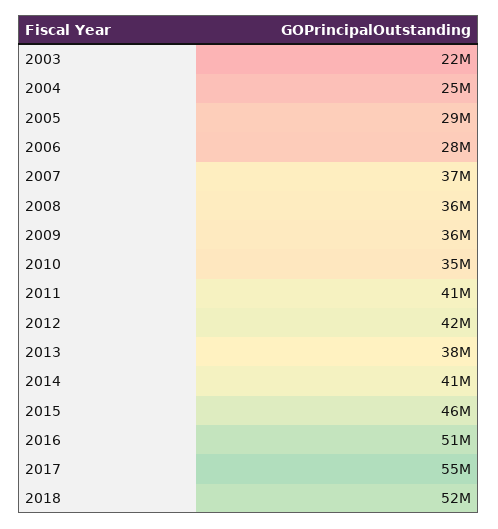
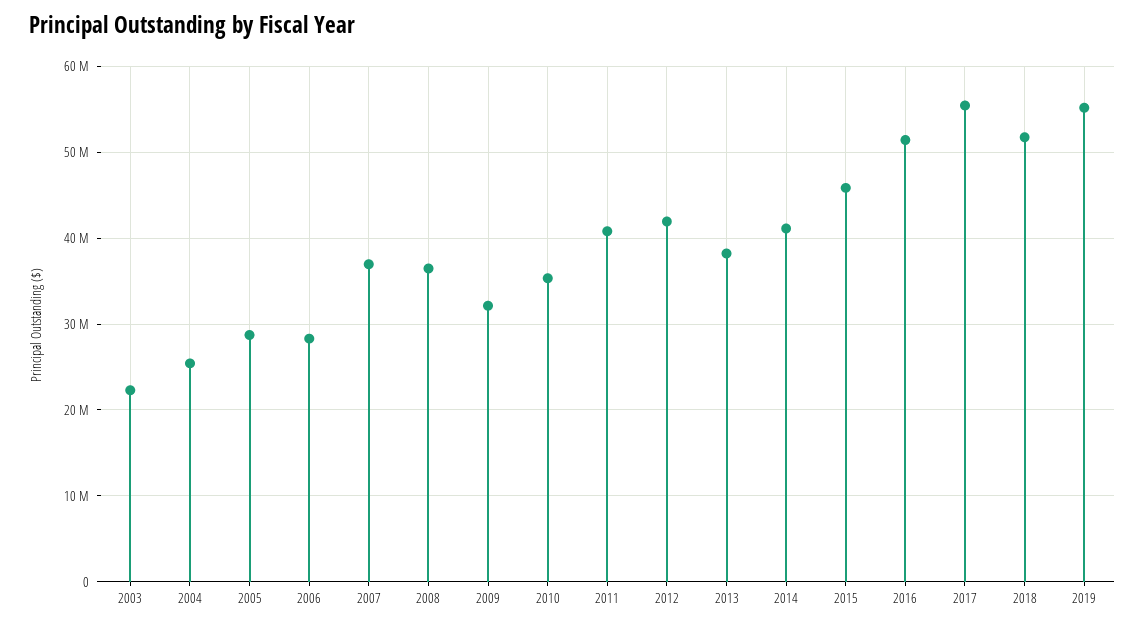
2009: 36000000 -> 32000000
2019: none -> 55000000

